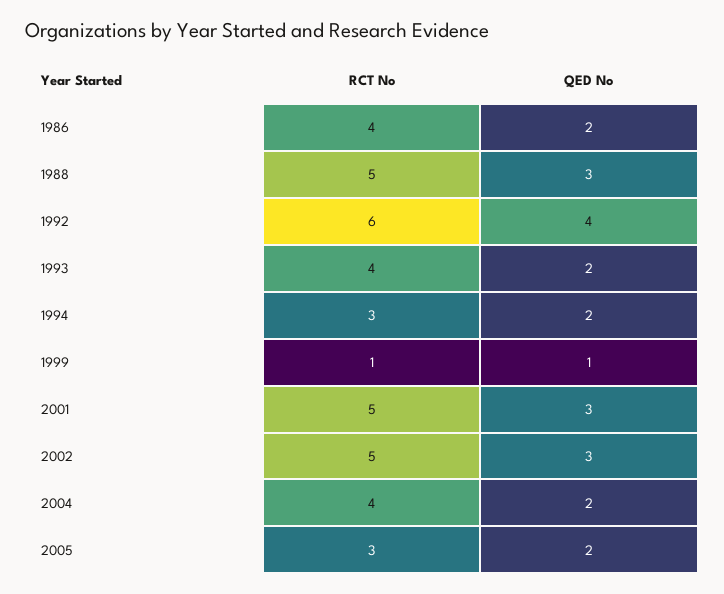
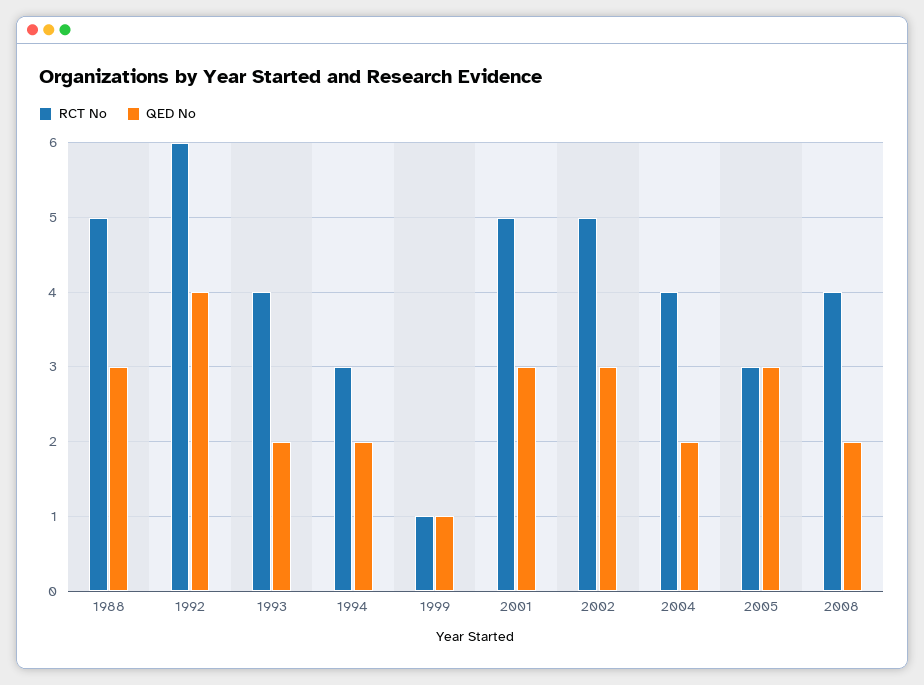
RCT No, 1986: 4 -> none
QED No, 1986: 2 -> none
QED No, 2005: 2 -> 3
RCT No, 2008: none -> 4
QED No, 2008: none -> 2

